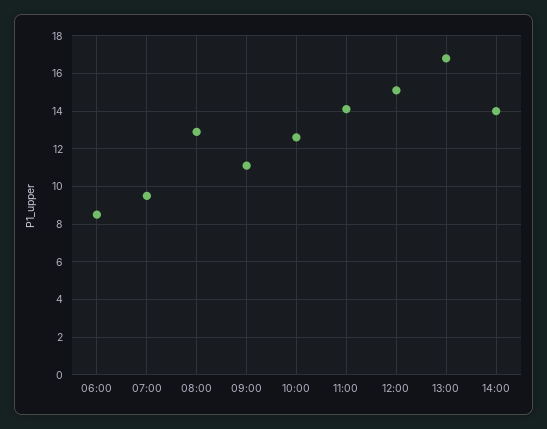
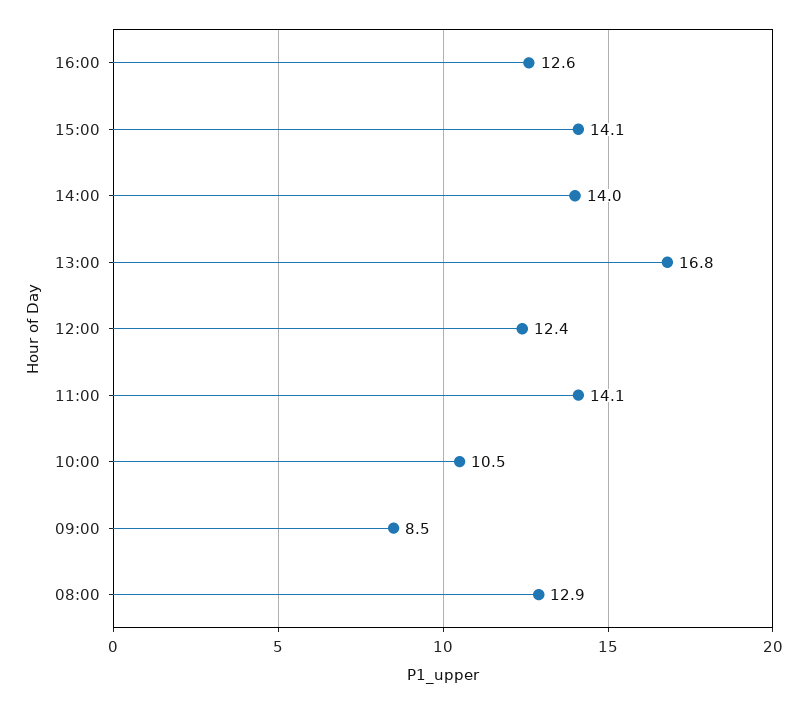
06:00: 8.5 -> none
07:00: 9.5 -> none
09:00: 11 -> 8.5
10:00: 12.5 -> 10.5
12:00: 15 -> 12.4
16:00: none -> 12.6
15:00: none -> 14.1

